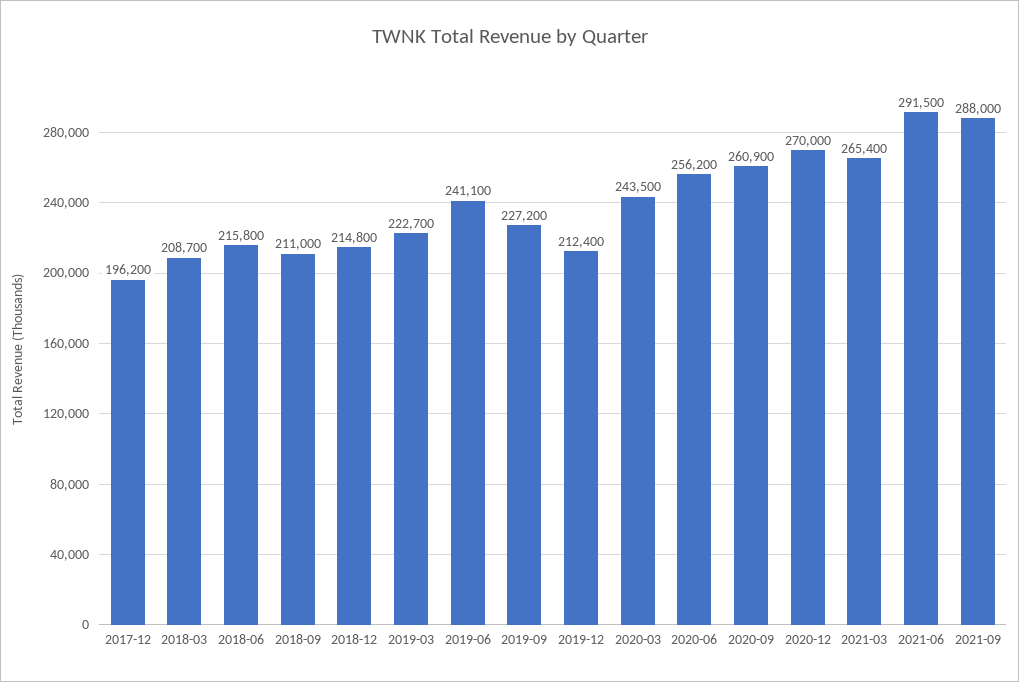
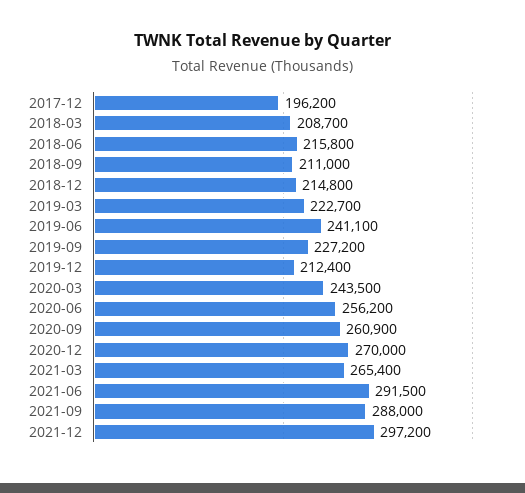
2021-12: none -> 297200

